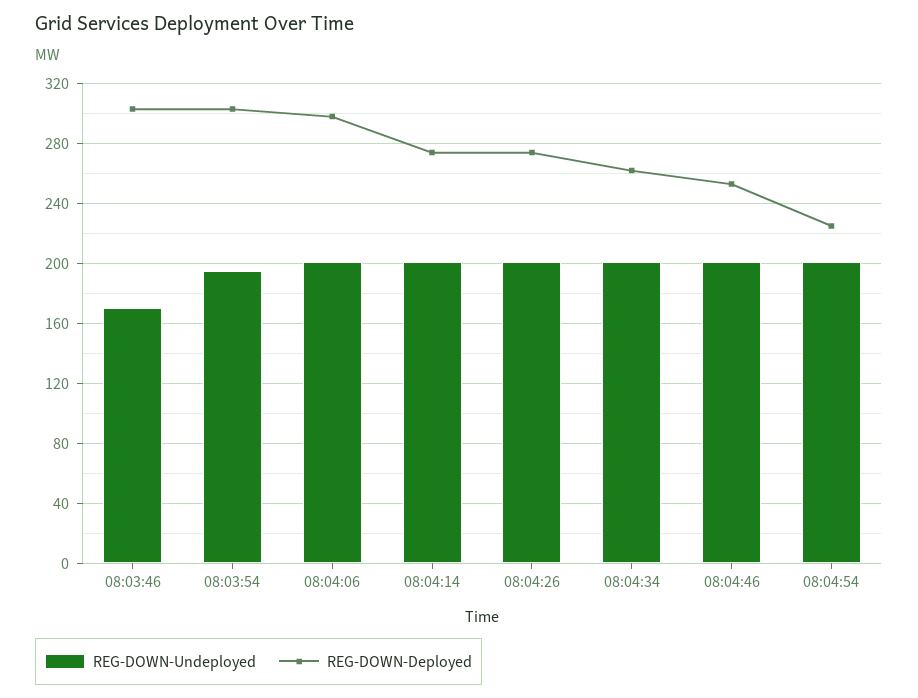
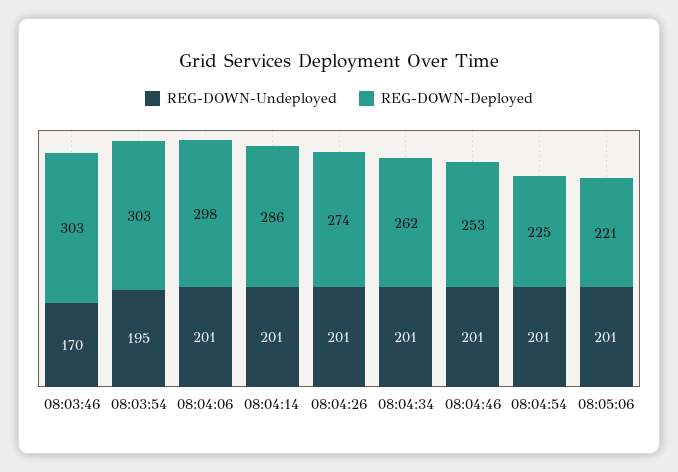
REG-DOWN-Deployed, 08:04:14: 275 -> 286
REG-DOWN-Undeployed, 08:05:06: none -> 201
REG-DOWN-Deployed, 08:05:06: none -> 221

